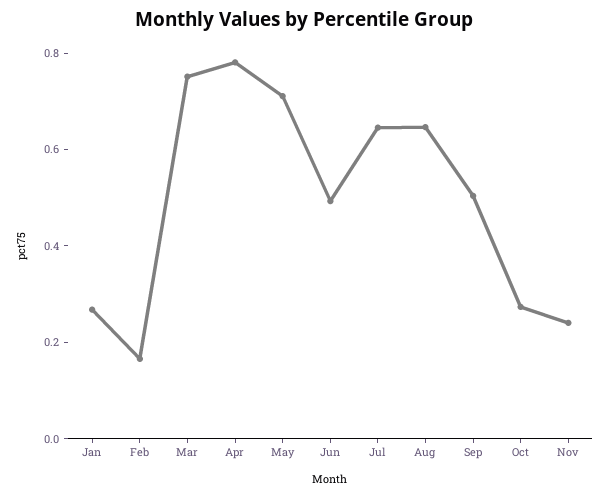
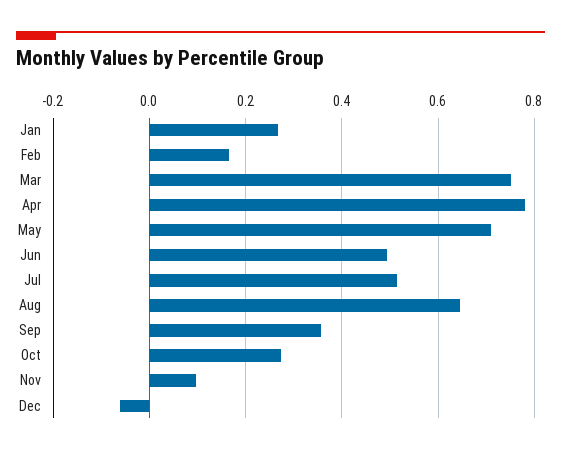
Jul: 0.65 -> 0.52
Sep: 0.5 -> 0.36
Nov: 0.25 -> 0.1
Dec: none -> -0.06

